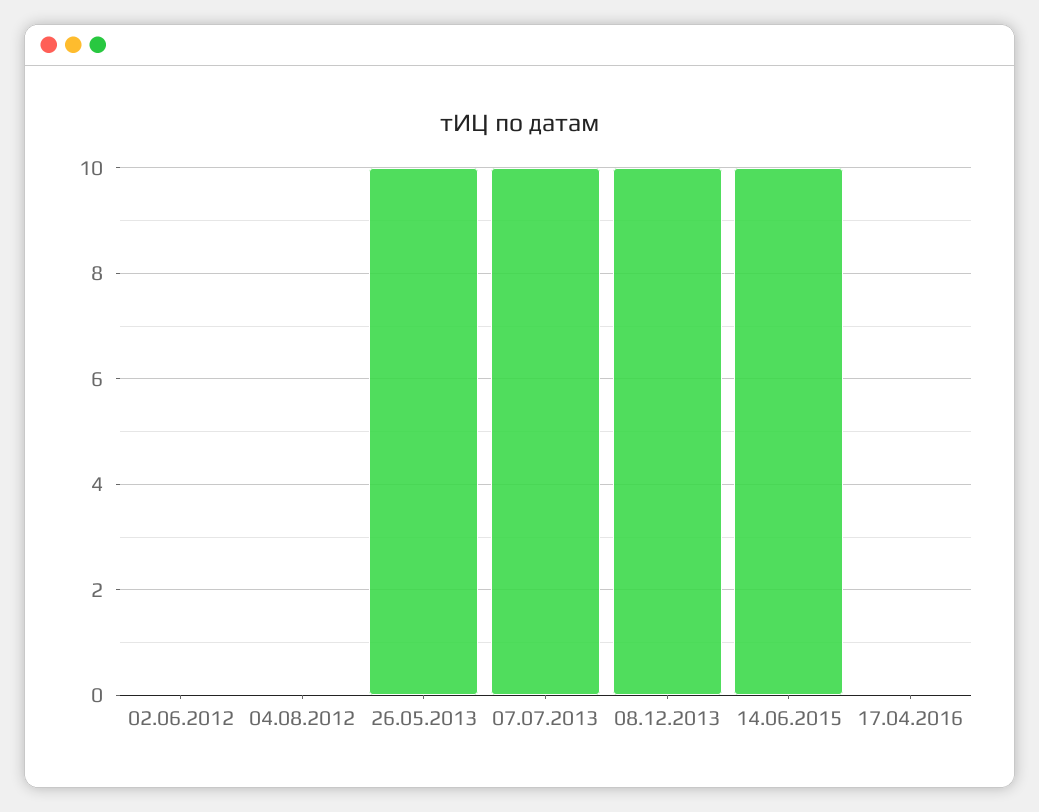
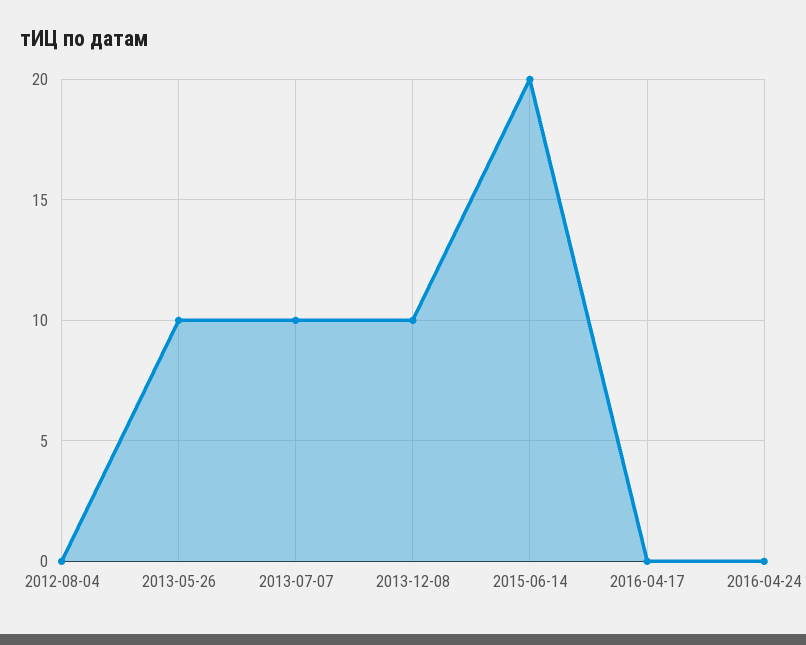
02.06.2012: 0 -> none
14.06.2015: 10 -> 20
2016-04-24: none -> 0

